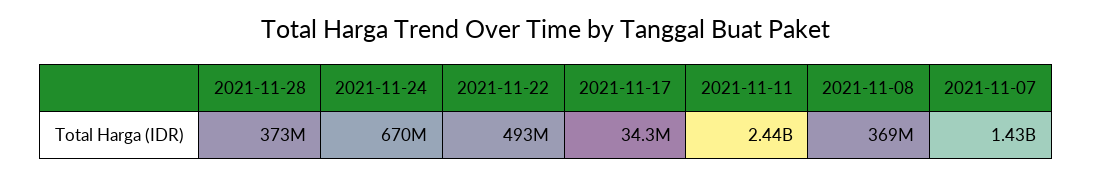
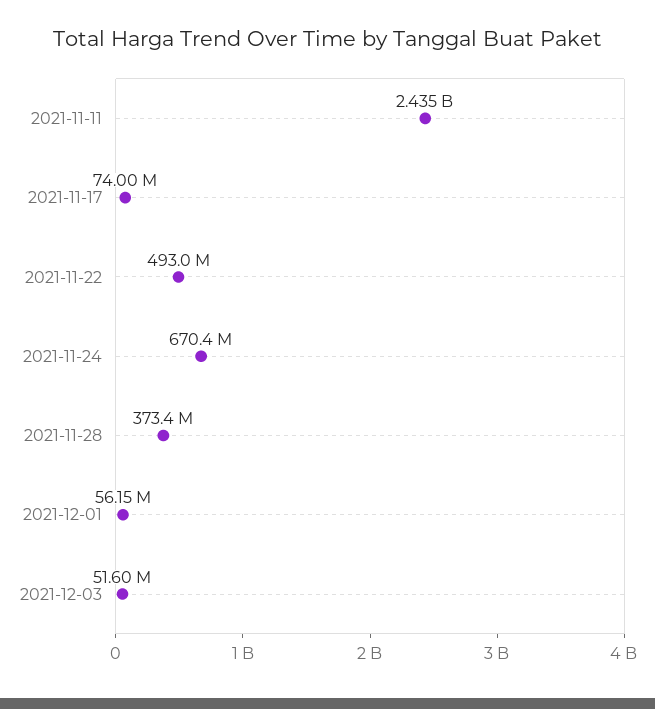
2021-11-17: 34300000 -> 74000000
2021-11-08: 369000000 -> none
2021-11-07: 1430000000 -> none
2021-12-01: none -> 56150000
2021-12-03: none -> 51600000

